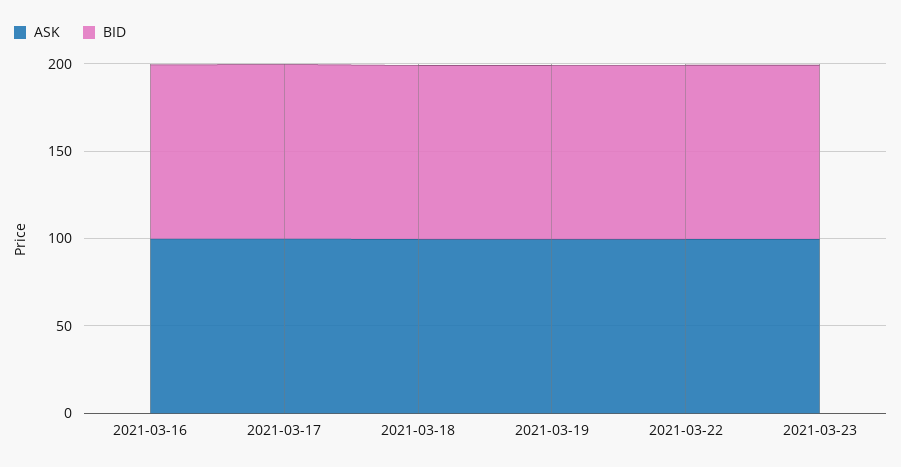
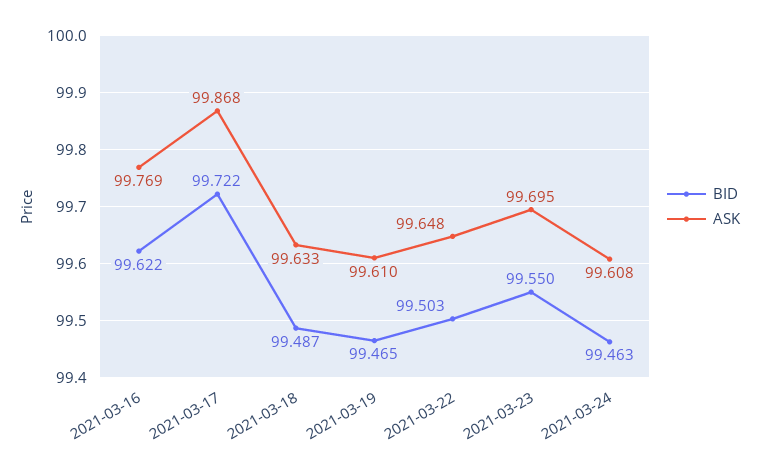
BID, 2021-03-24: none -> 99.463
ASK, 2021-03-24: none -> 99.608

